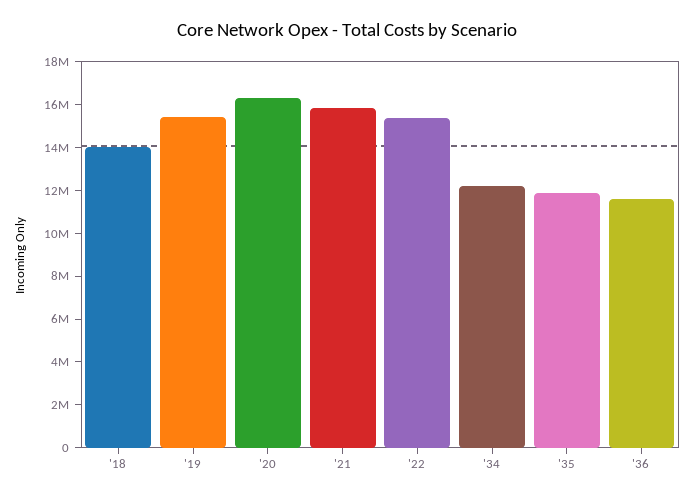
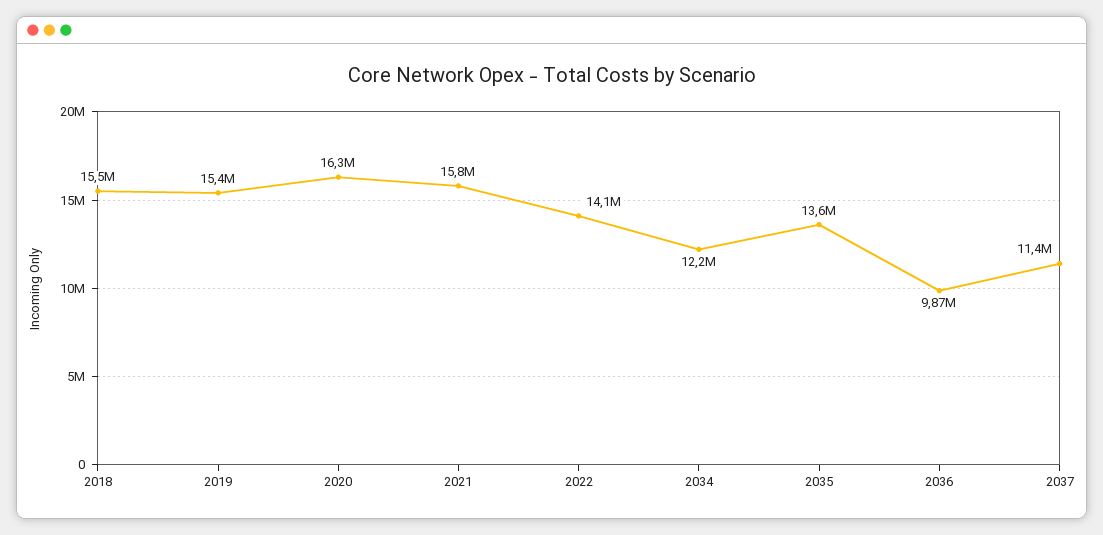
'18: 14000000 -> 15500000
'22: 15500000 -> 14100000
'35: 12000000 -> 13600000
'36: 11500000 -> 9870000
2037: none -> 11400000

